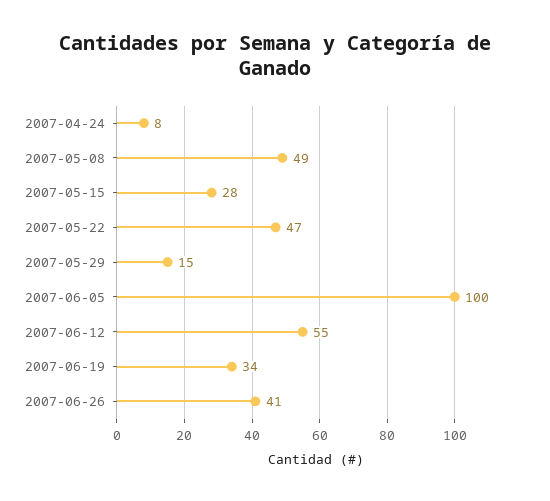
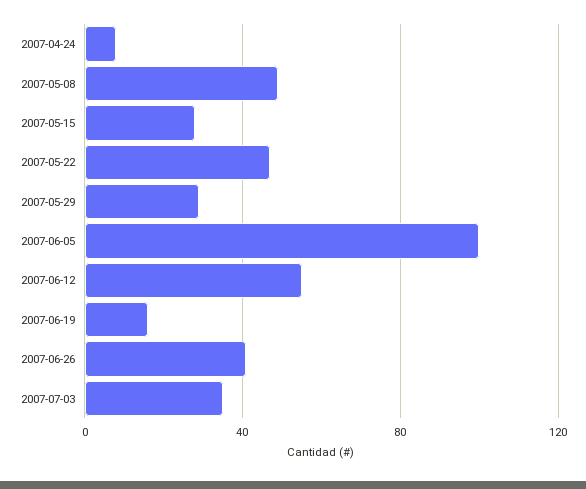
2007-05-29: 15 -> 30
2007-06-19: 34 -> 15
2007-07-03: none -> 35

